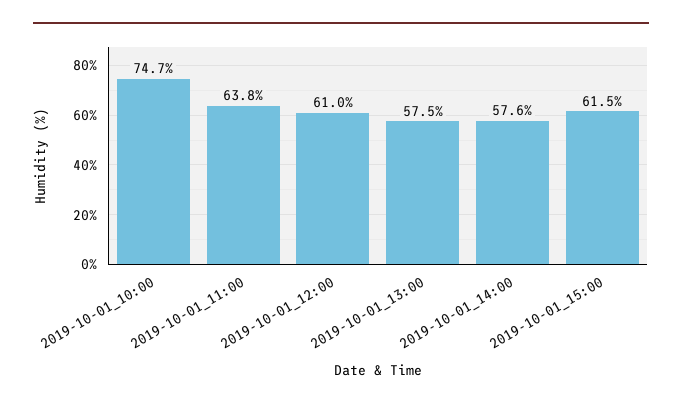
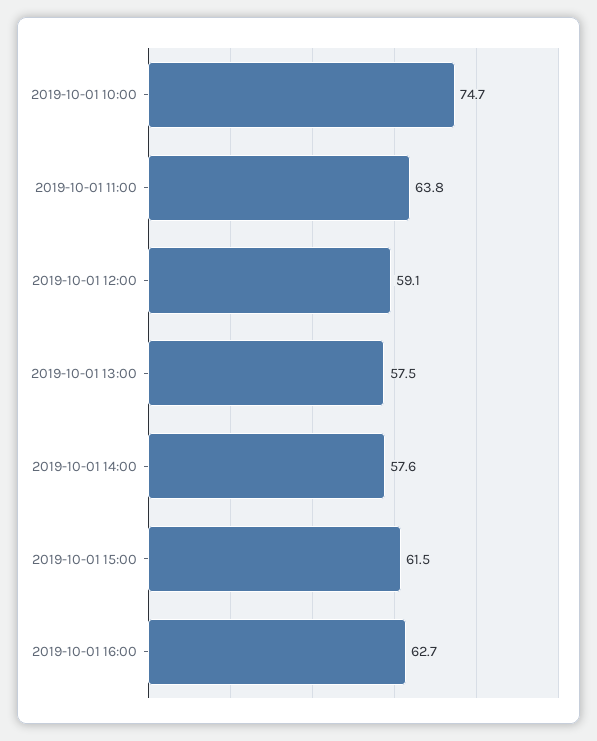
2019-10-01_12:00: 61 -> 59.1
2019-10-01 16:00: none -> 62.7

